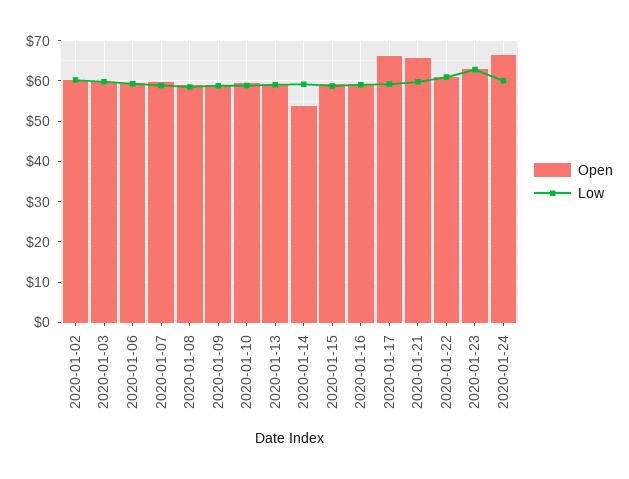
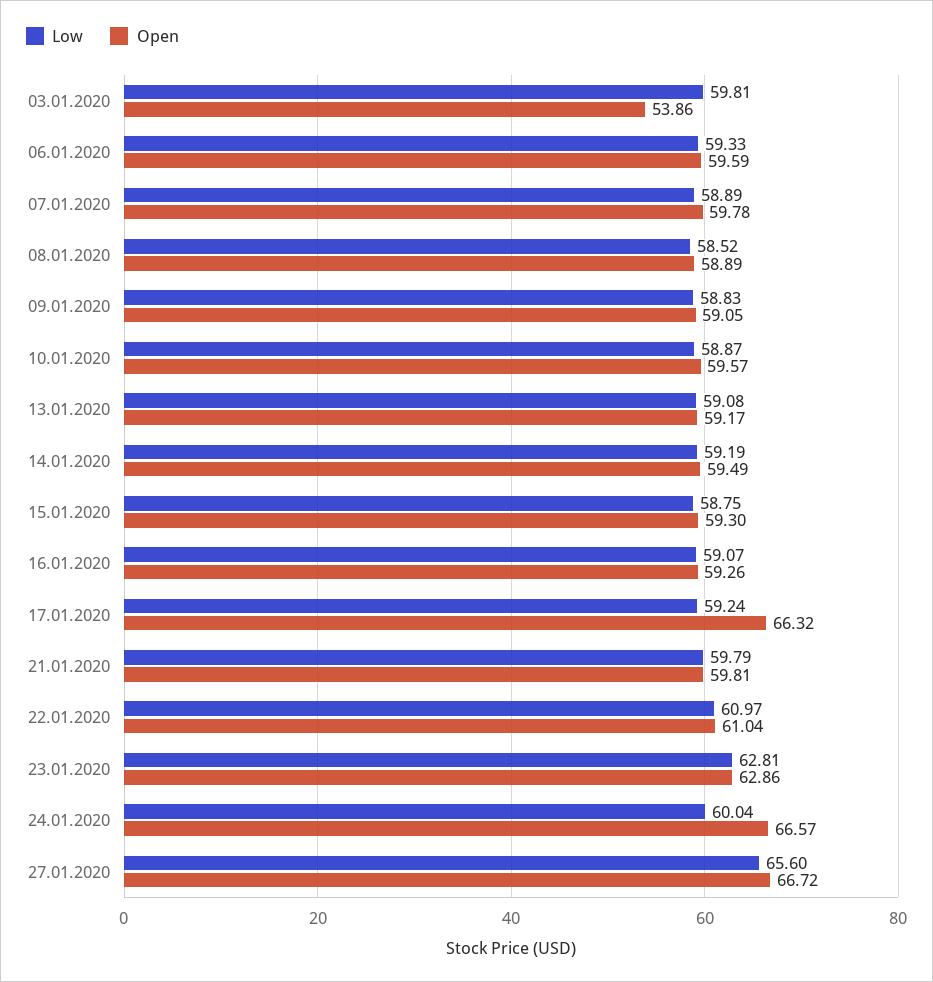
Open, 2020-01-02: 60 -> none
Low, 2020-01-02: 60 -> none
Open, 2020-01-03: 60 -> 53.86
Open, 2020-01-14: 54 -> 59.49
Open, 2020-01-21: 66 -> 59.81
Low, 27.01.2020: none -> 65.6
Open, 27.01.2020: none -> 66.72

